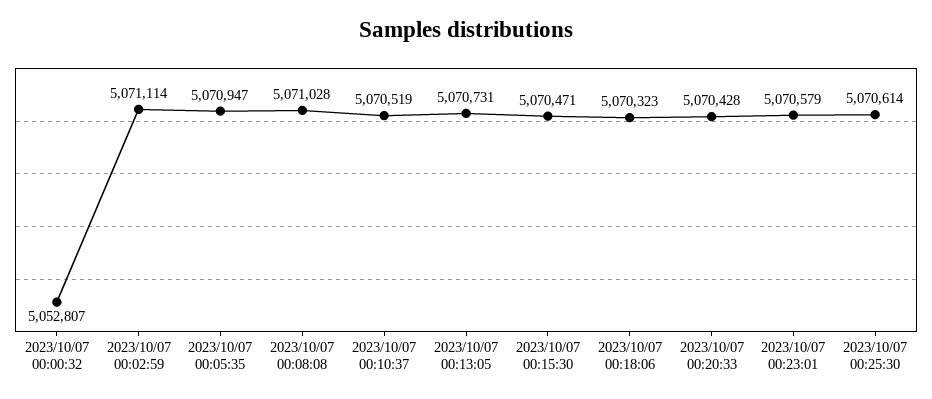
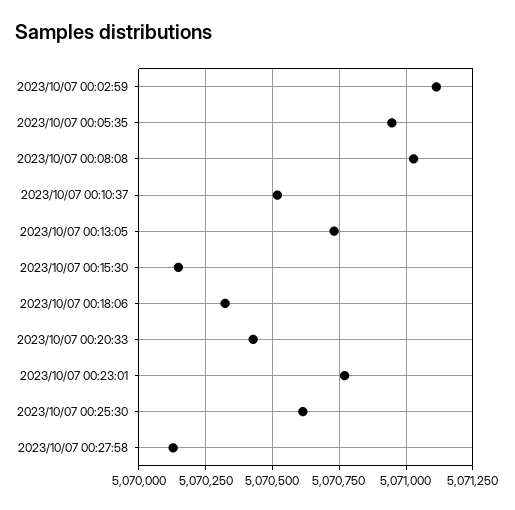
2023/10/07 00:00:32: 5052807 -> none
2023/10/07 00:15:30: 5070471 -> 5070150
2023/10/07 00:23:01: 5070579 -> 5070775
2023/10/07 00:27:58: none -> 5070125

